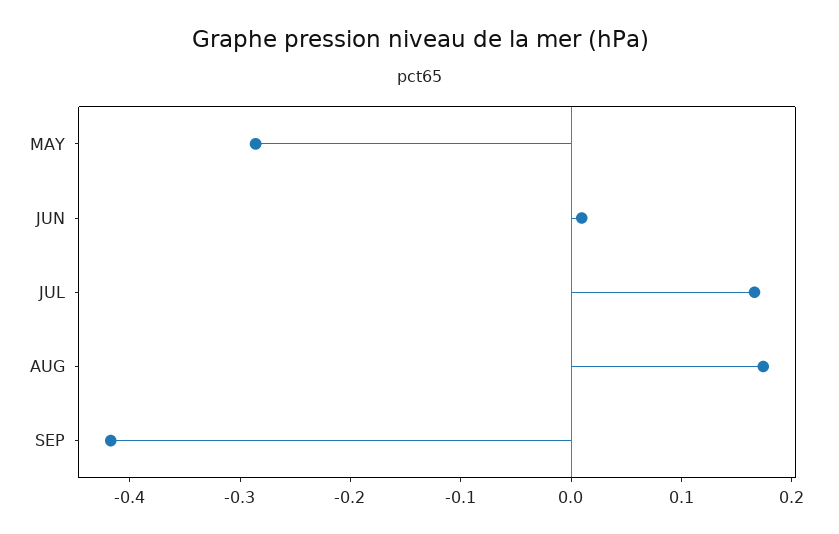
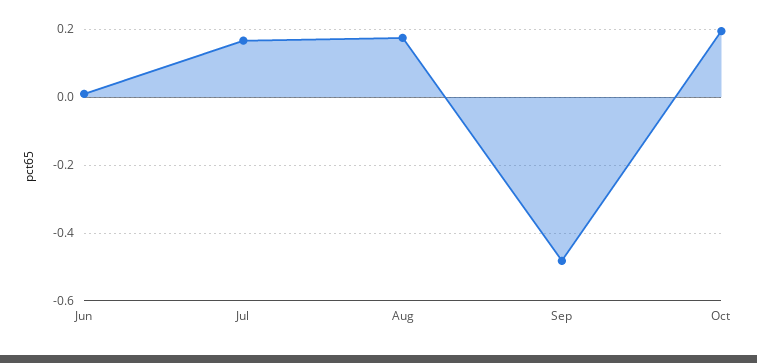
MAY: -0.28 -> none
SEP: -0.42 -> -0.48
Oct: none -> 0.2

